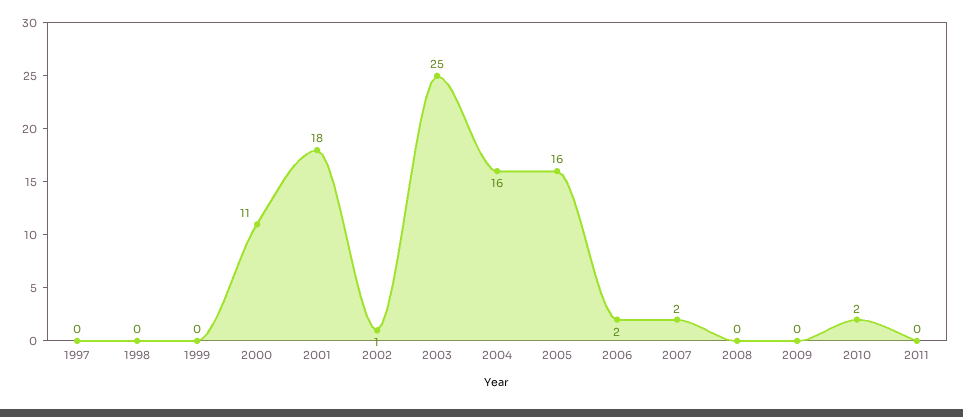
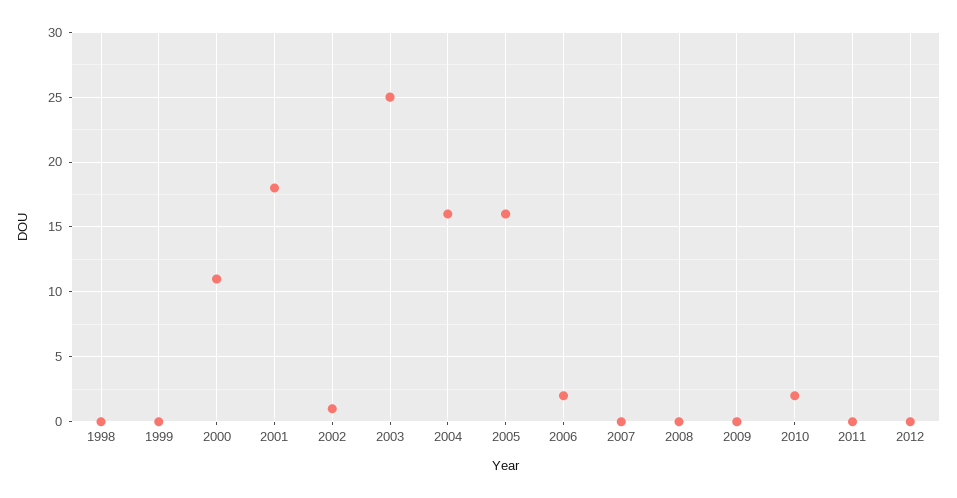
1997: 0 -> none
2007: 2 -> 0
2012: none -> 0

